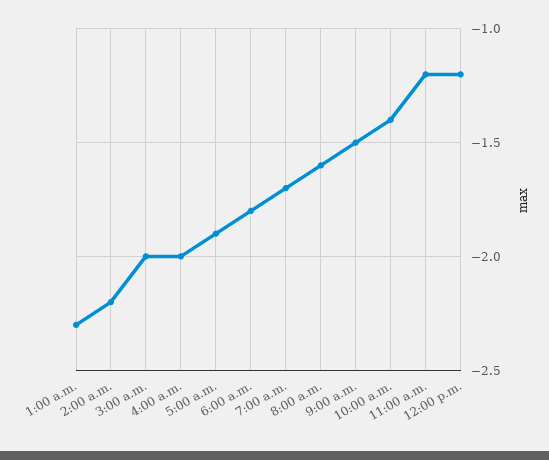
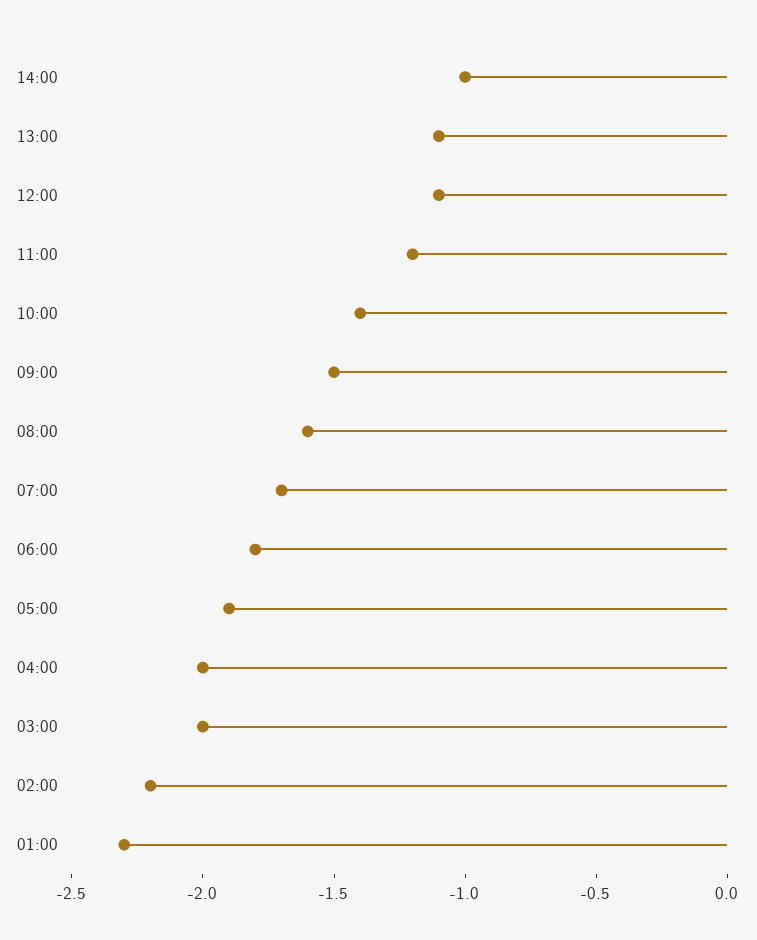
12:00 p.m.: -1.2 -> -1.1
14:00: none -> -1
13:00: none -> -1.1

